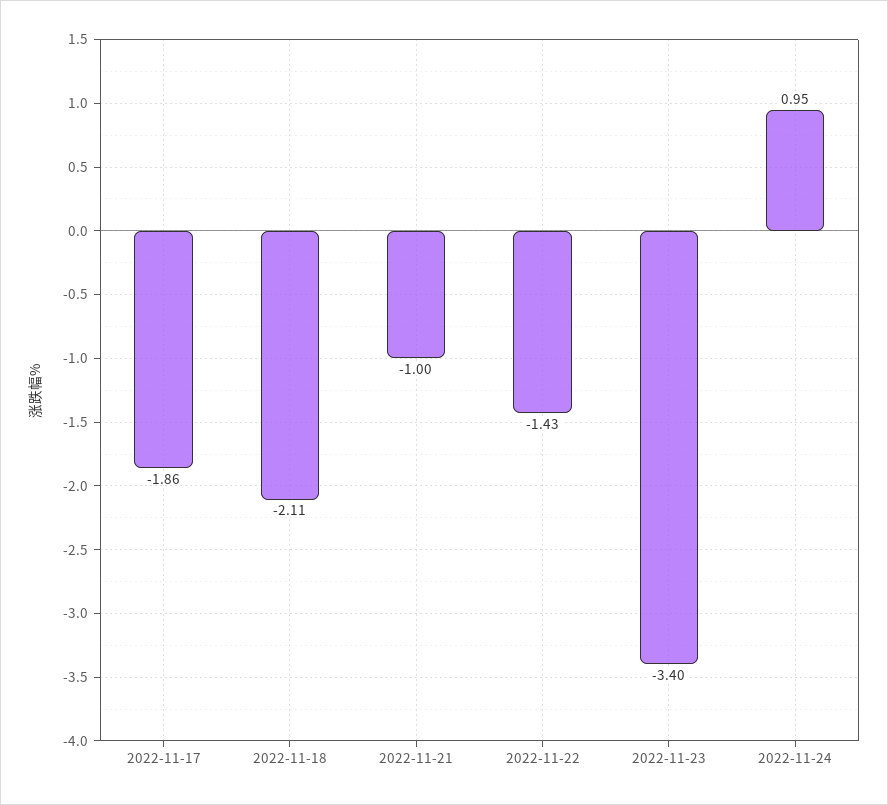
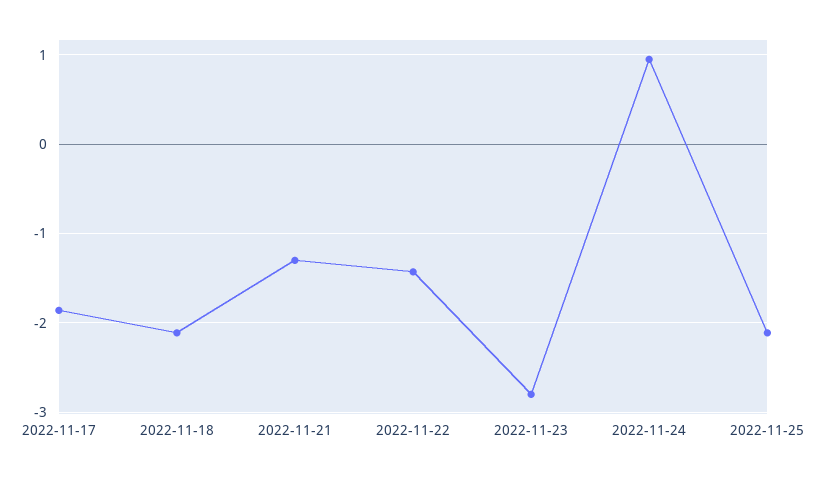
2022-11-21: -1 -> -1.3
2022-11-23: -3.4 -> -2.8
2022-11-25: none -> -2.1

